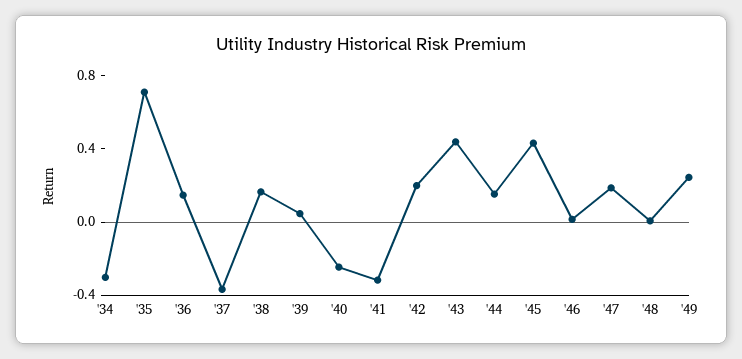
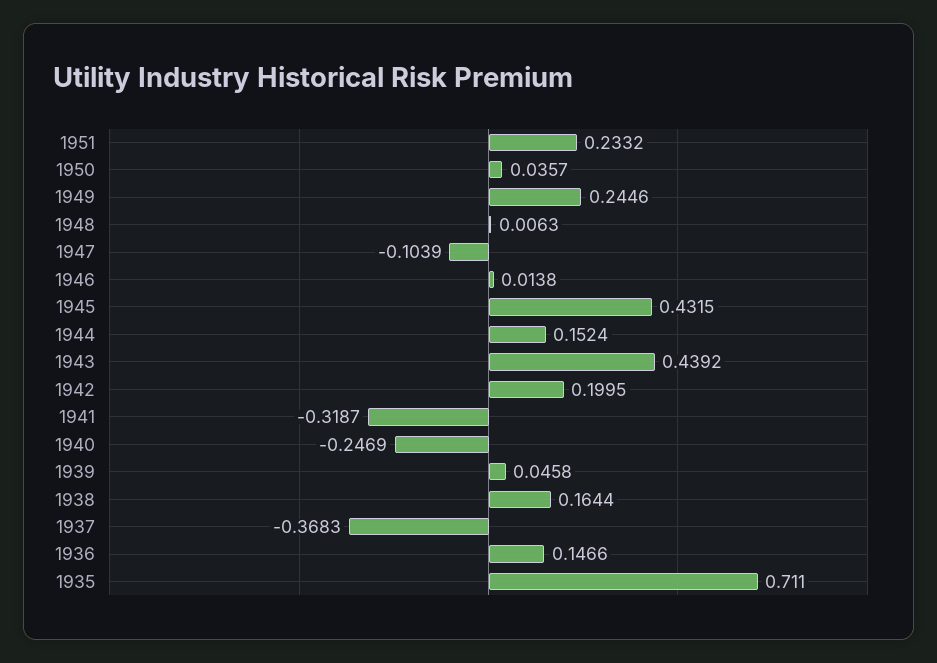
'34: -0.3 -> none
'47: 0.2 -> -0.1039
1951: none -> 0.2332
1950: none -> 0.0357

